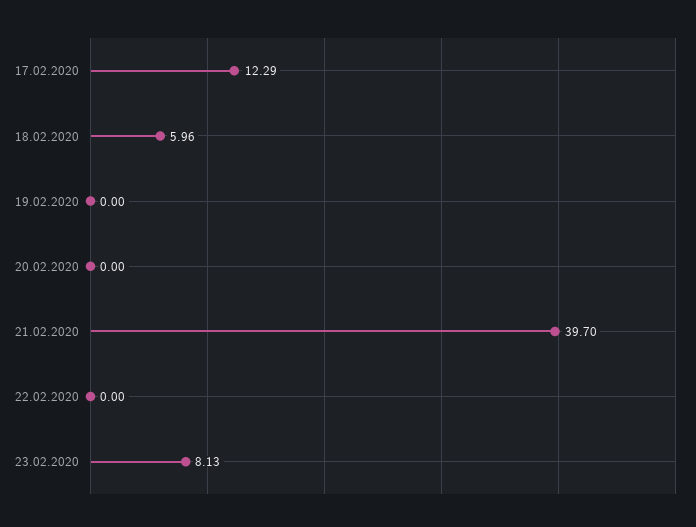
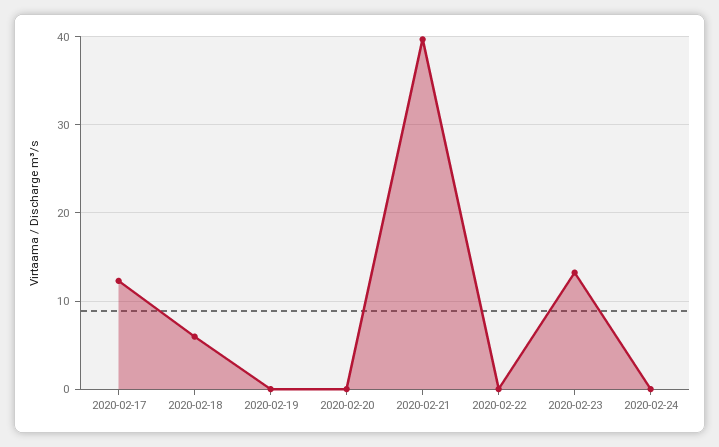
23.02.2020: 8.13 -> 13
2020-02-24: none -> 0

